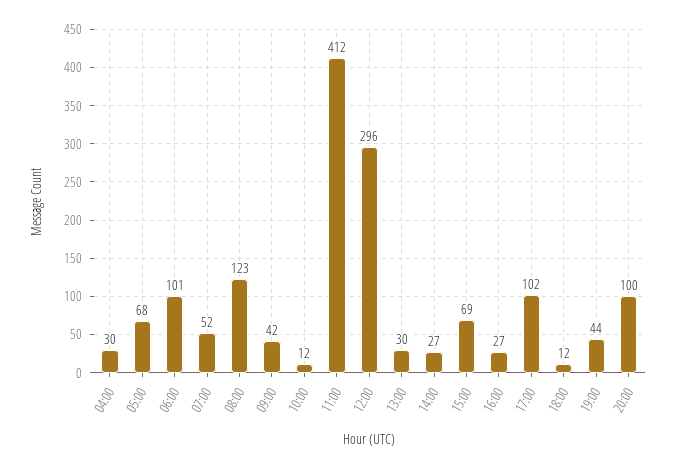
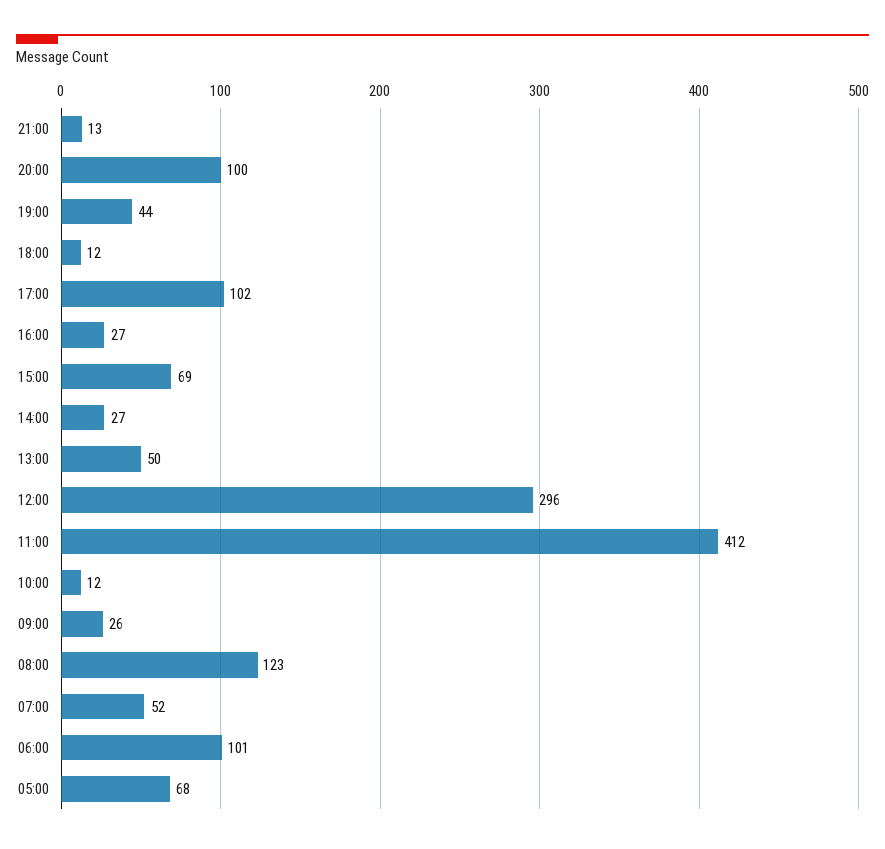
04:00: 30 -> none
09:00: 42 -> 26
13:00: 30 -> 50
21:00: none -> 13

